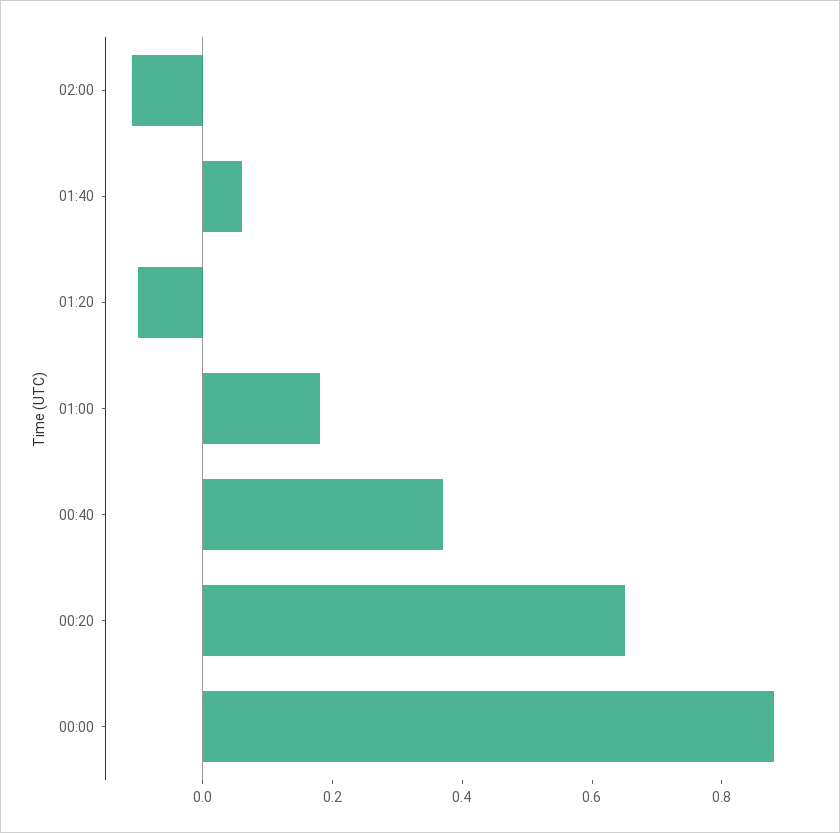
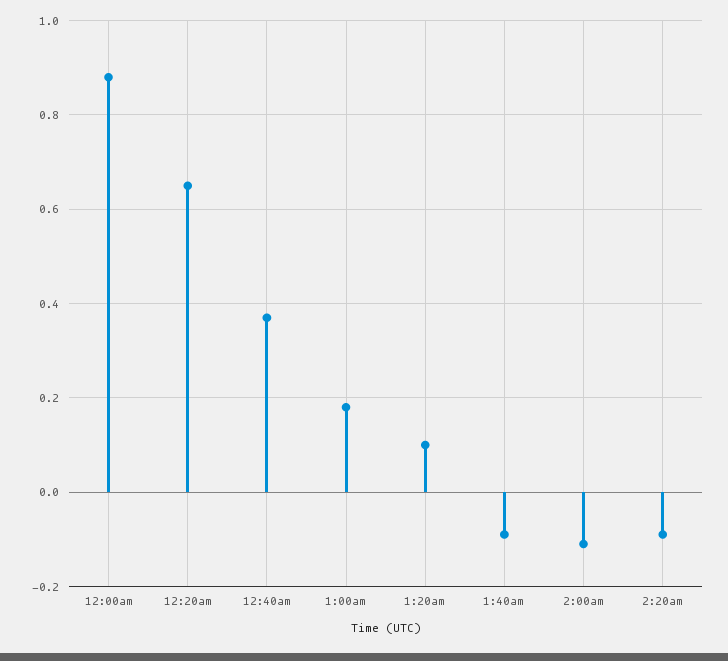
01:40: 0.05 -> -0.1
01:20: -0.1 -> 0.1
2:20am: none -> -0.1

